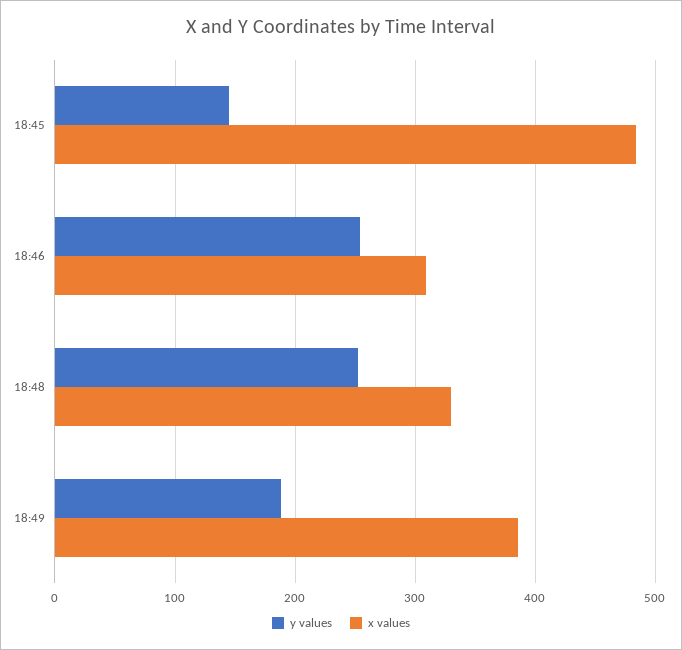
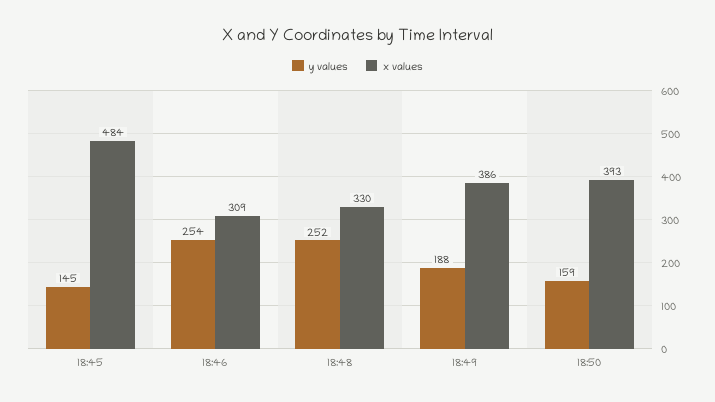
y values, 18:50: none -> 159
x values, 18:50: none -> 393

